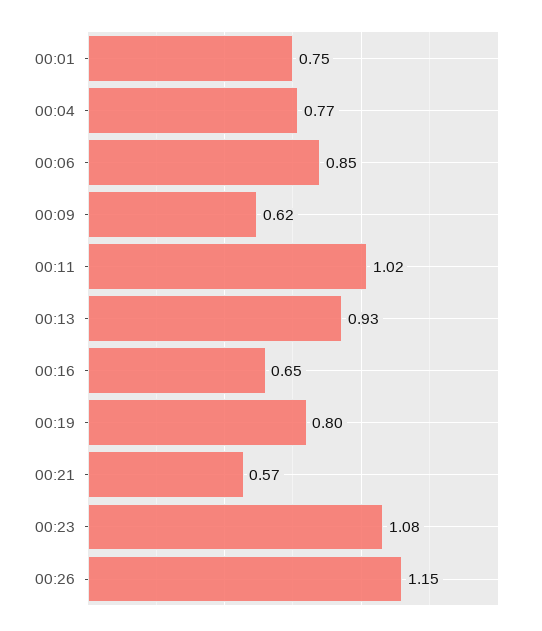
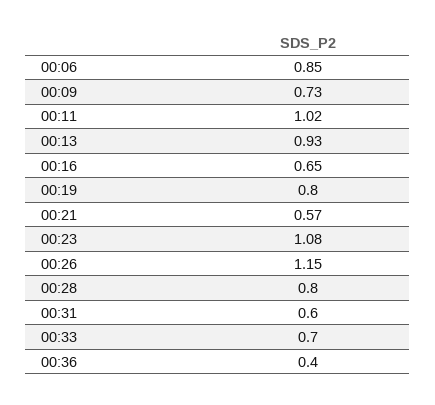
00:01: 0.75 -> none
00:04: 0.77 -> none
00:09: 0.62 -> 0.73
00:28: none -> 0.8
00:31: none -> 0.6
00:33: none -> 0.7
00:36: none -> 0.4

